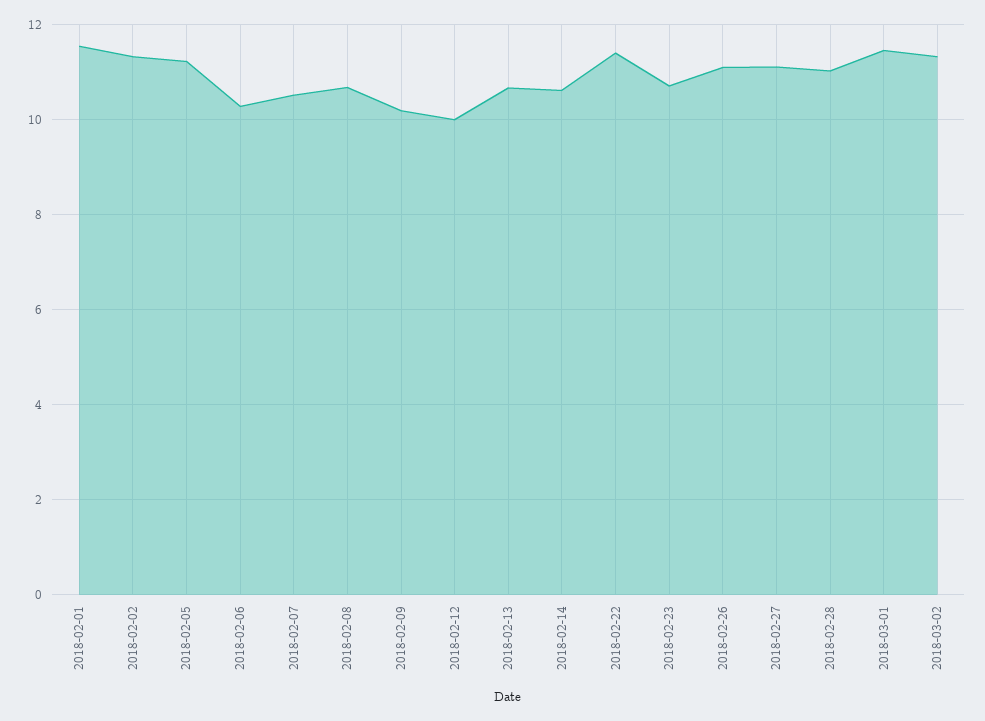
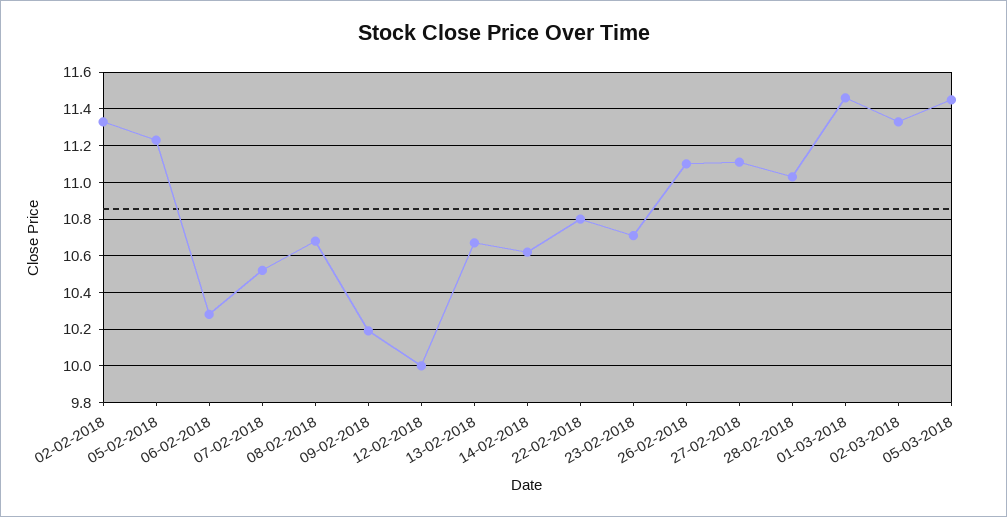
2018-02-01: 11.6 -> none
2018-02-22: 11.4 -> 10.8
05-03-2018: none -> 11.45

